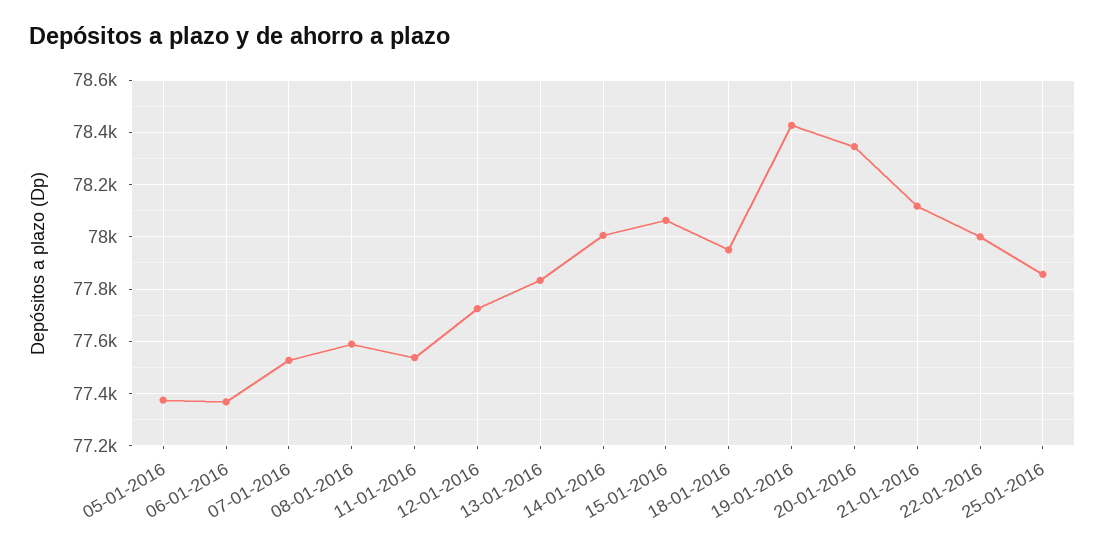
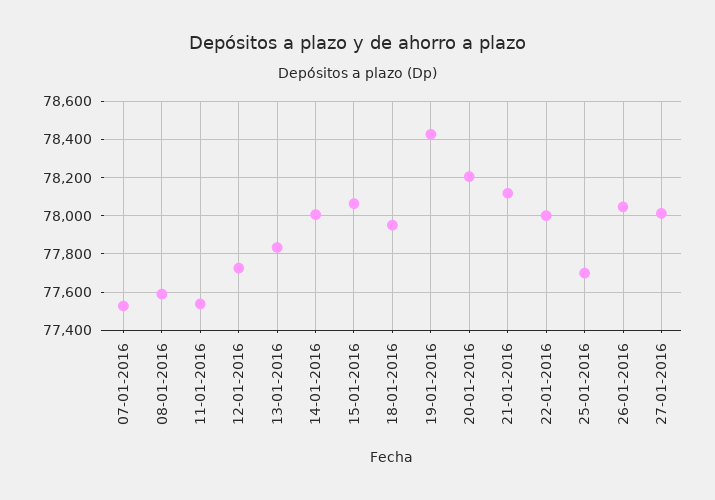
05-01-2016: 77375 -> none
06-01-2016: 77375 -> none
20-01-2016: 78350 -> 78200
25-01-2016: 77850 -> 77700
26-01-2016: none -> 78050
27-01-2016: none -> 78000

